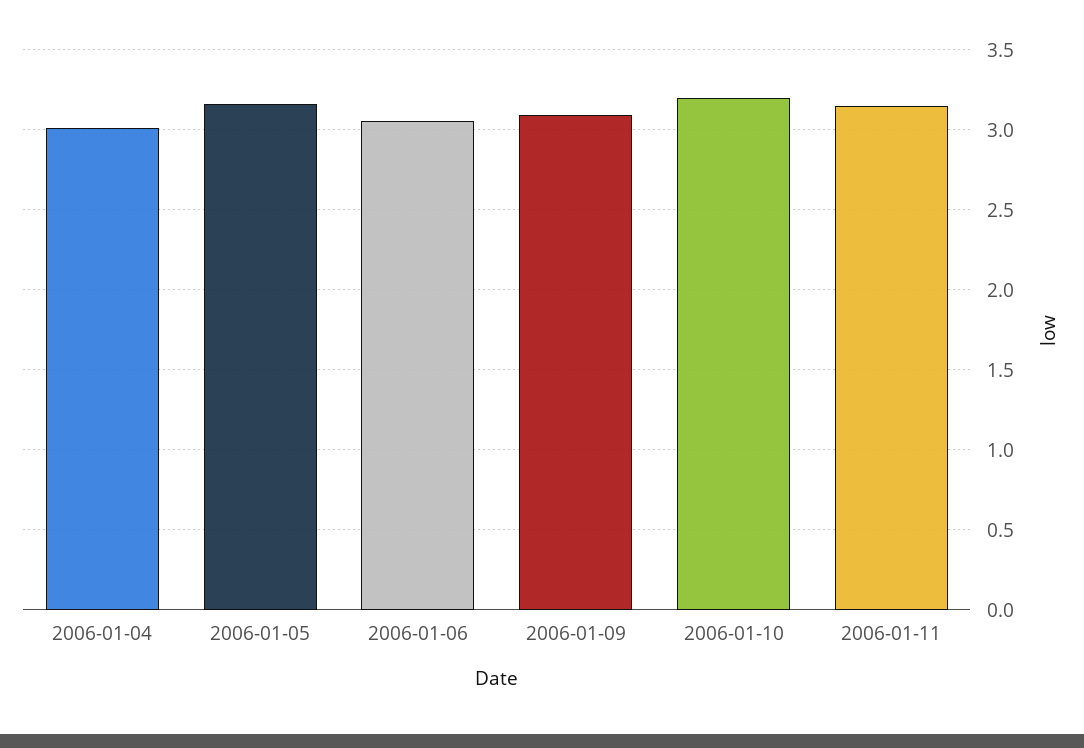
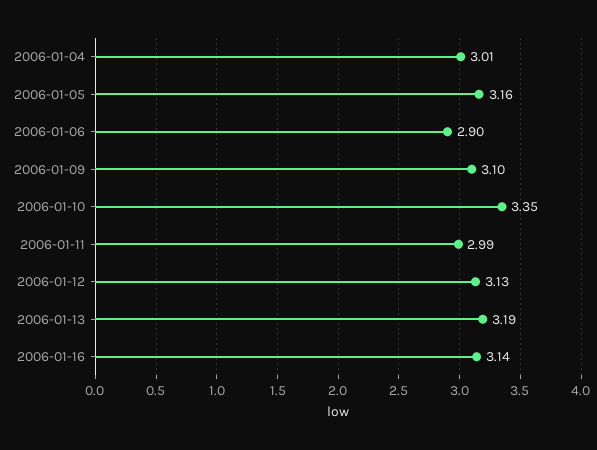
2006-01-06: 3.05 -> 2.9
2006-01-10: 3.2 -> 3.35
2006-01-11: 3.15 -> 2.99
2006-01-12: none -> 3.13
2006-01-13: none -> 3.19
2006-01-16: none -> 3.14

